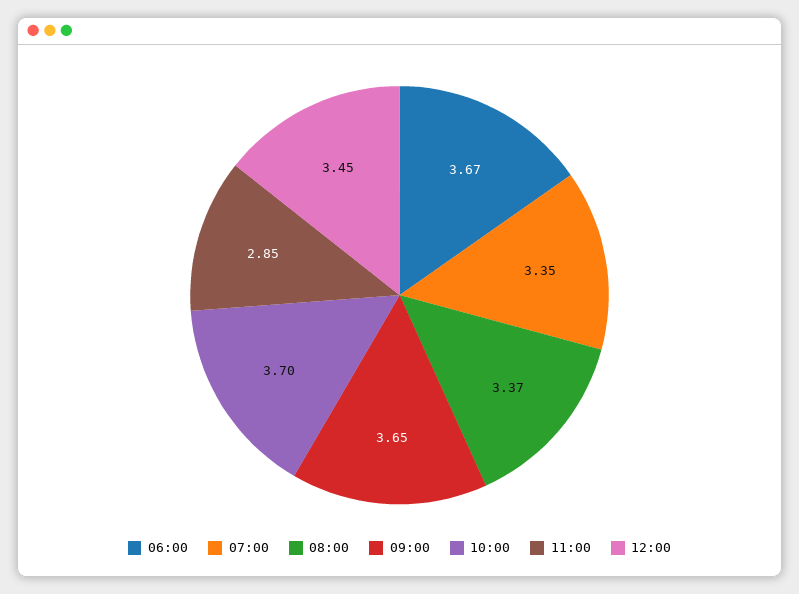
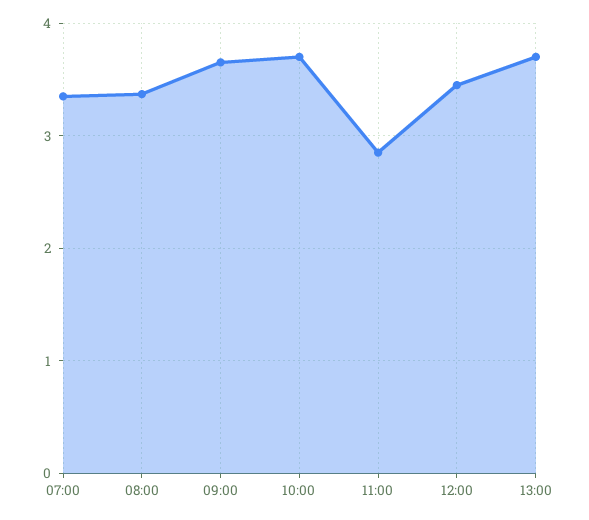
06:00: 3.67 -> none
13:00: none -> 3.7

